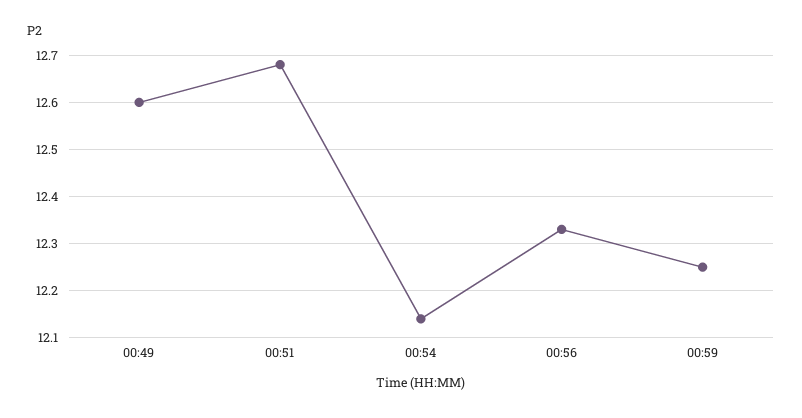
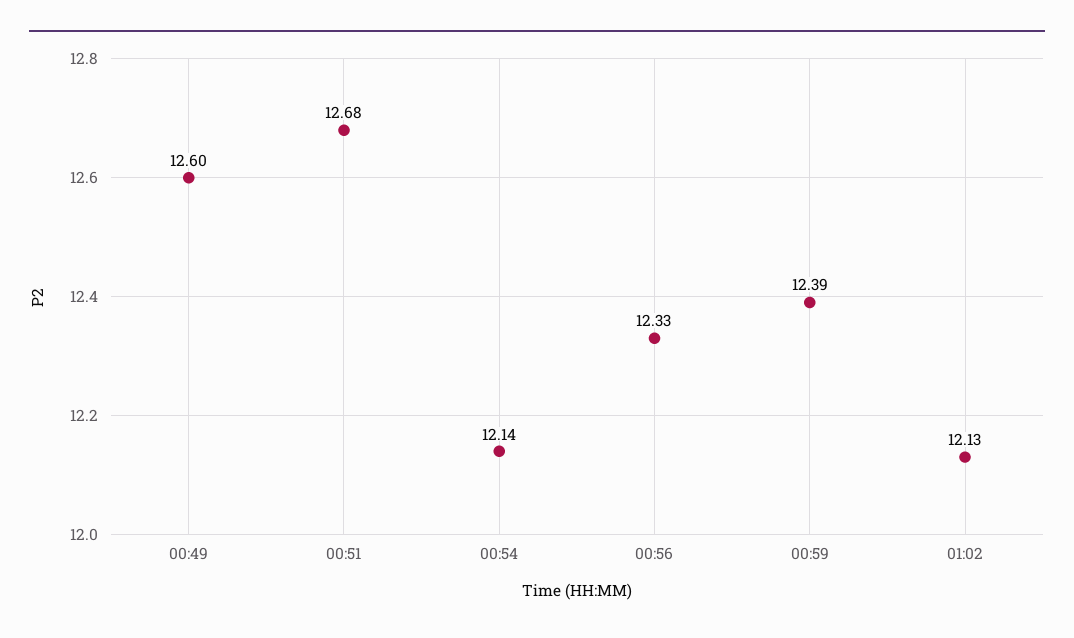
00:59: 12.25 -> 12.39
01:02: none -> 12.13

